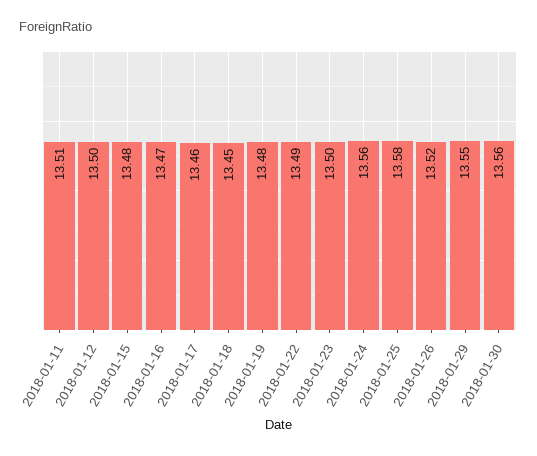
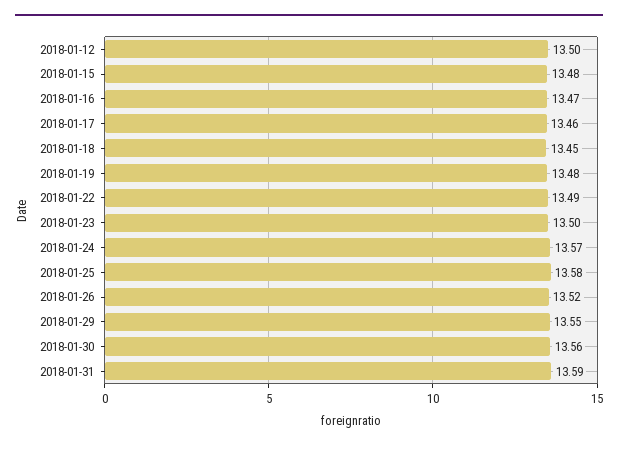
2018-01-11: 13.51 -> none
2018-01-24: 13.56 -> 13.57
2018-01-31: none -> 13.59

